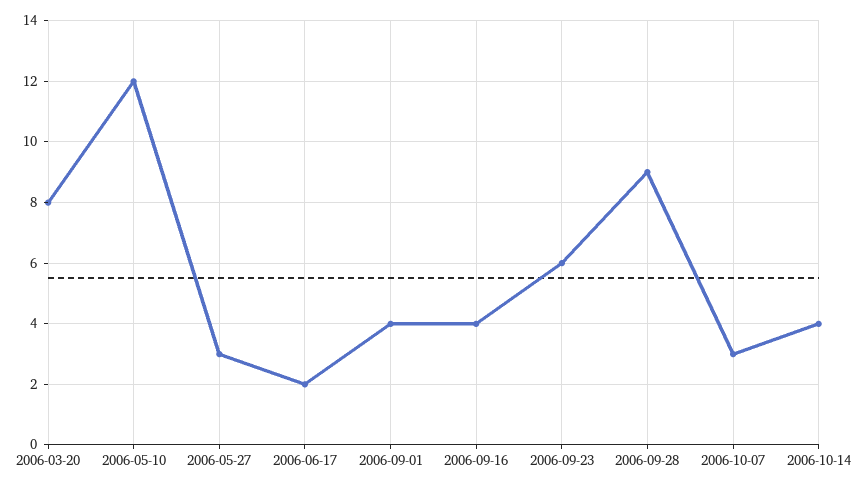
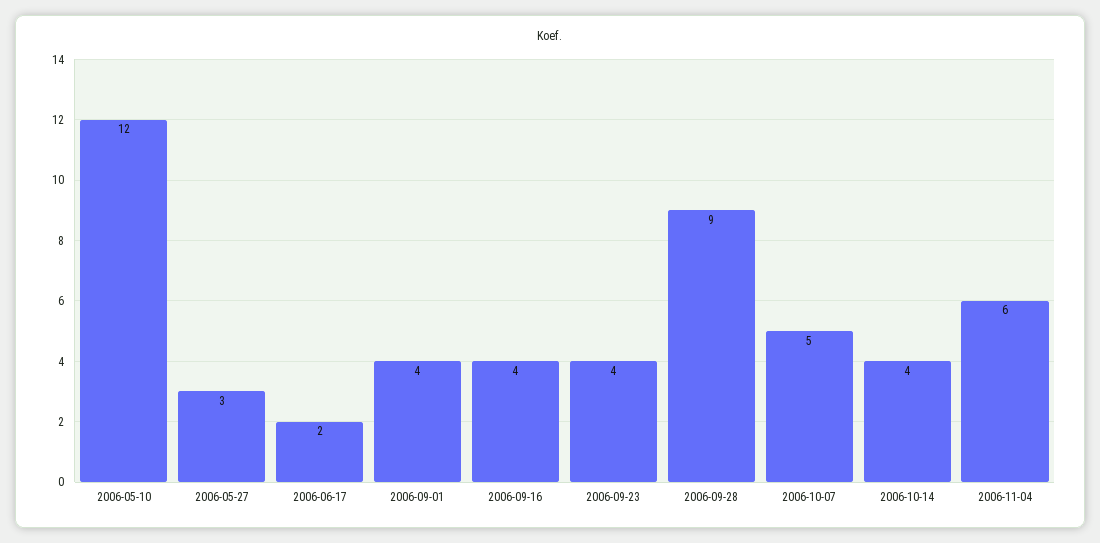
2006-03-20: 8 -> none
2006-09-23: 6 -> 4
2006-10-07: 3 -> 5
2006-11-04: none -> 6

